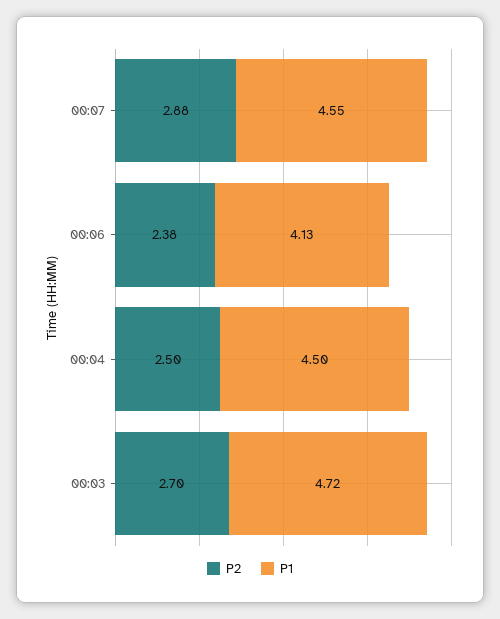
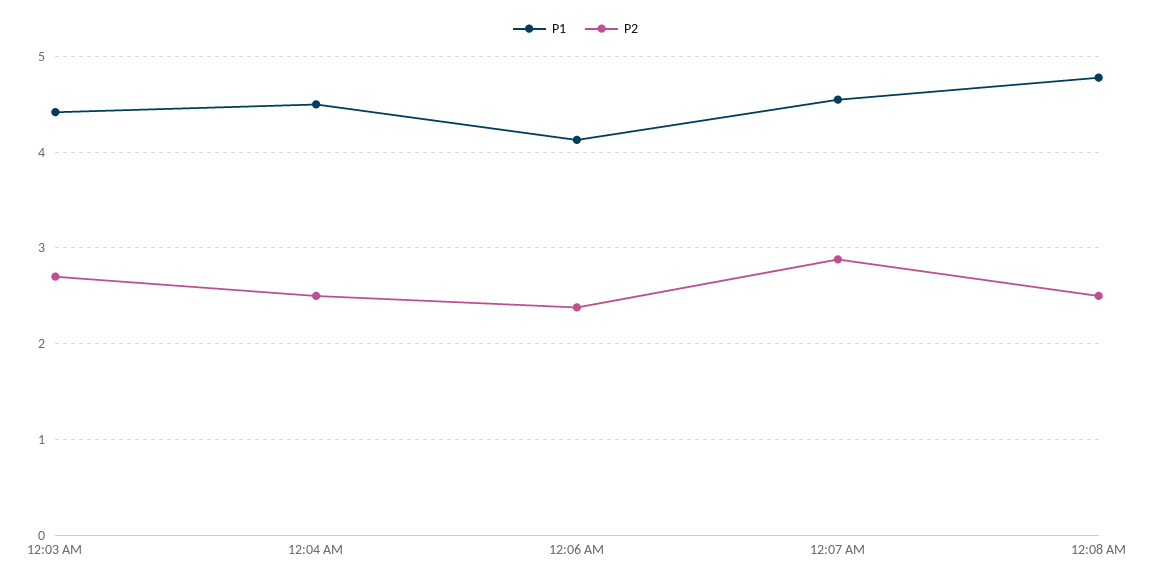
P1, 00:03: 4.72 -> 4.4
P1, 12:08 AM: none -> 4.8
P2, 12:08 AM: none -> 2.5

